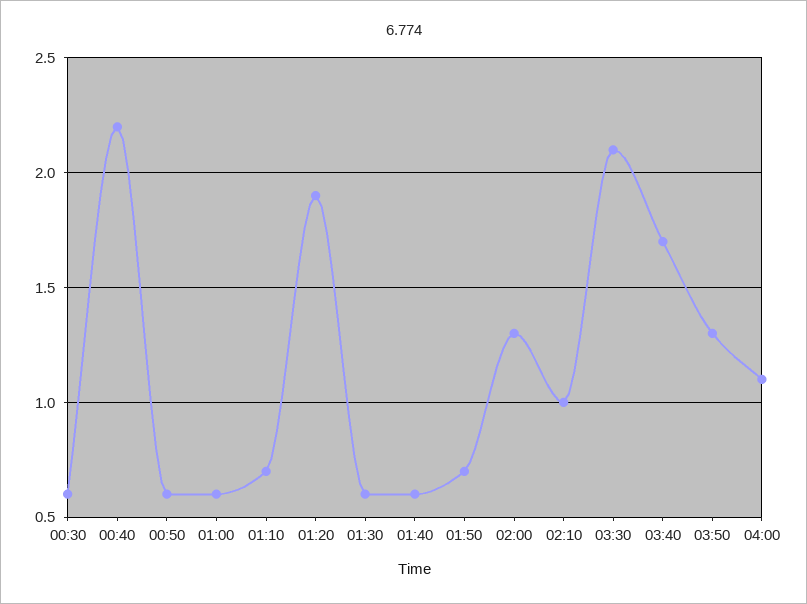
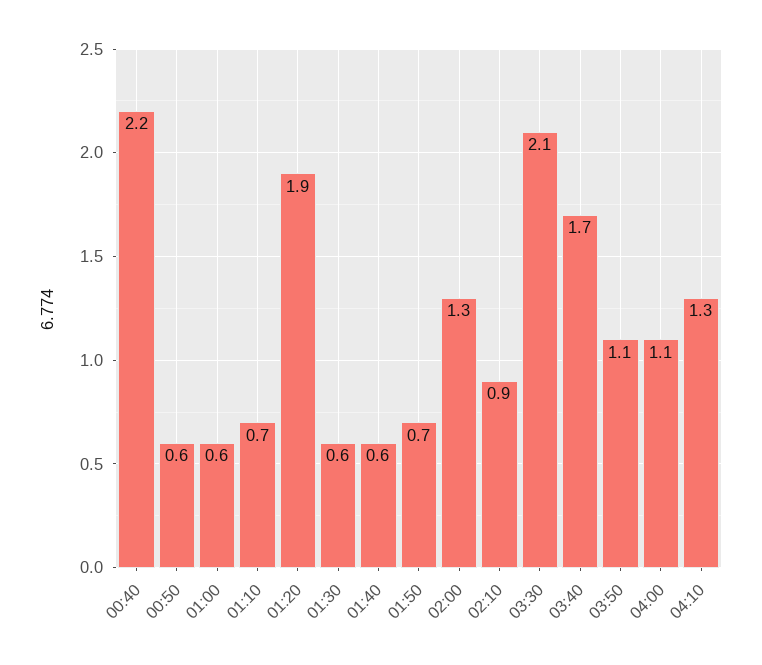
00:30: 0.6 -> none
02:10: 1 -> 0.9
03:50: 1.3 -> 1.1
04:10: none -> 1.3

